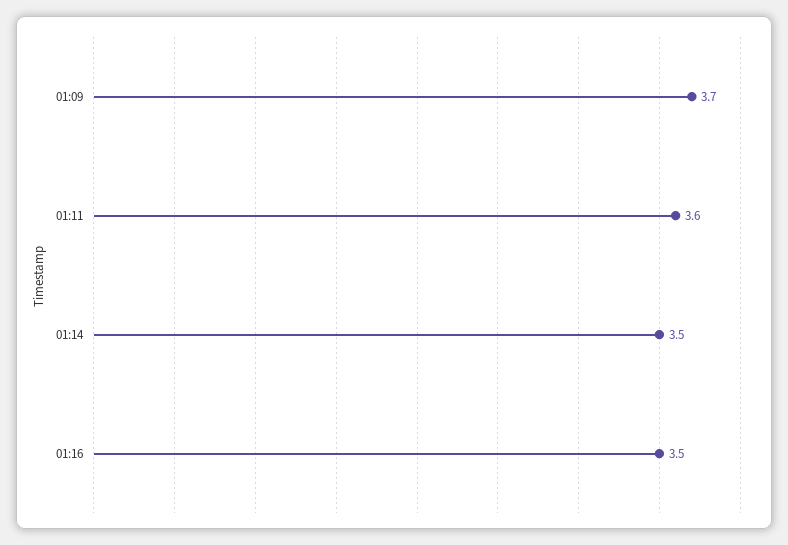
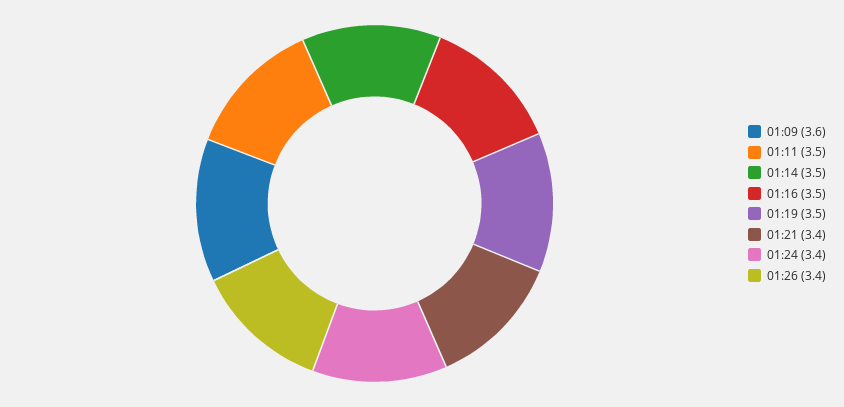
01:09: 3.7 -> 3.6
01:11: 3.6 -> 3.5
01:19: none -> 3.5
01:21: none -> 3.4
01:24: none -> 3.4
01:26: none -> 3.4

